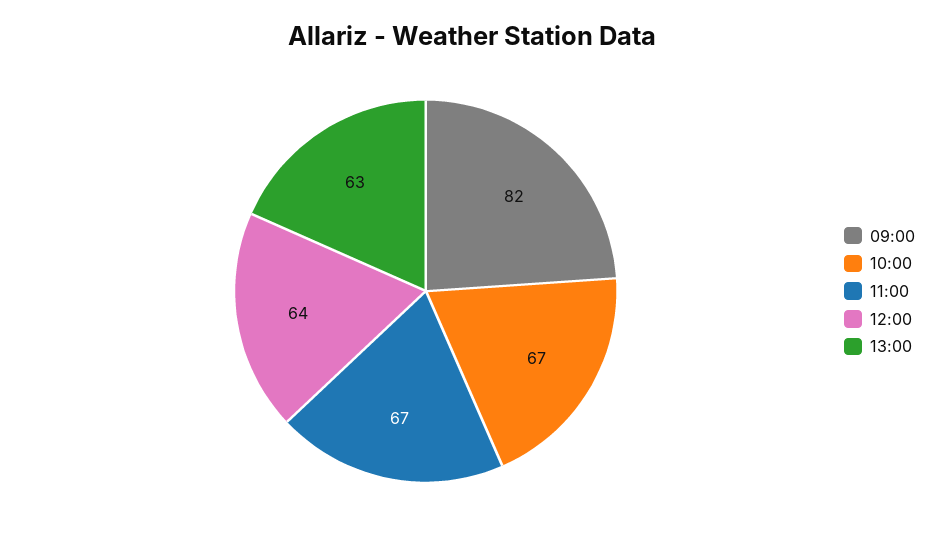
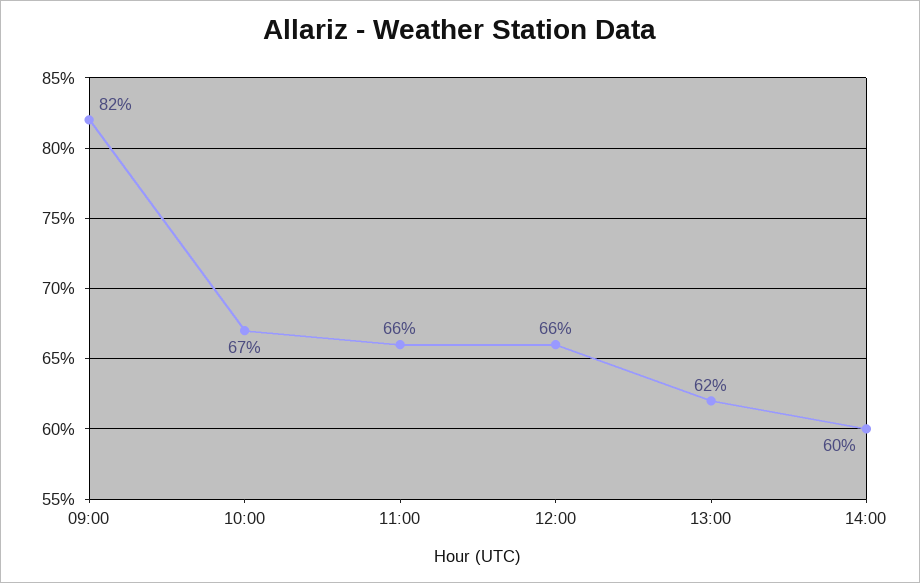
11:00: 67 -> 66
12:00: 64 -> 66
13:00: 63 -> 62
14:00: none -> 60

